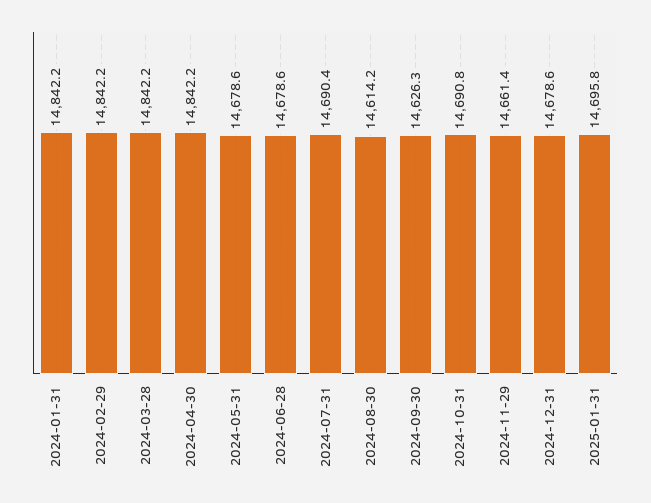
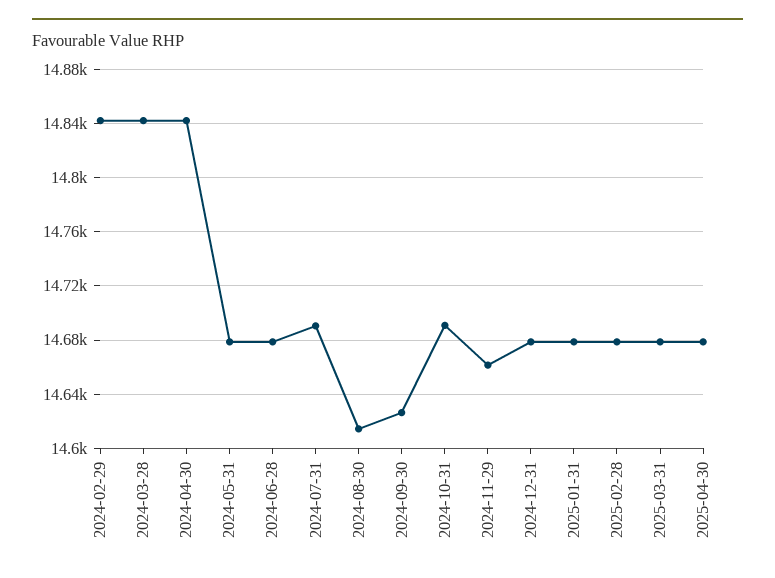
2024-01-31: 14842.2 -> none
2025-01-31: 14695.8 -> 14680
2025-02-28: none -> 14680
2025-03-31: none -> 14680
2025-04-30: none -> 14680

